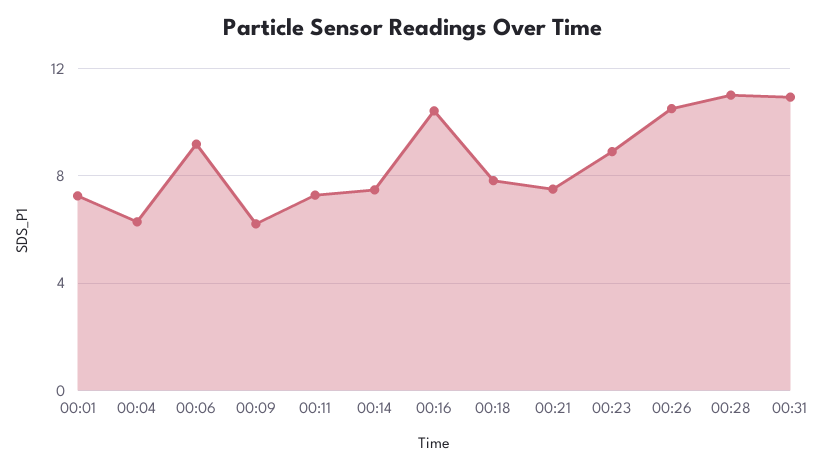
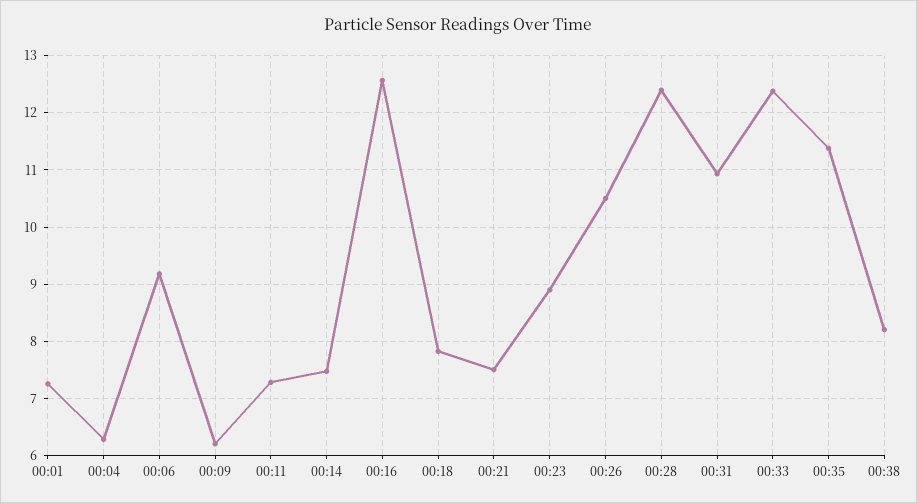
00:16: 10.5 -> 12.6
00:28: 11 -> 12.4
00:33: none -> 12.4
00:35: none -> 11.4
00:38: none -> 8.2

